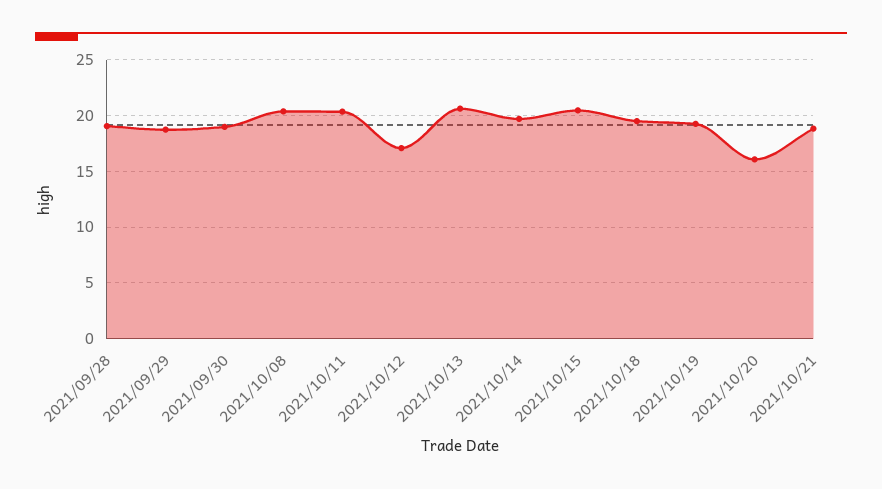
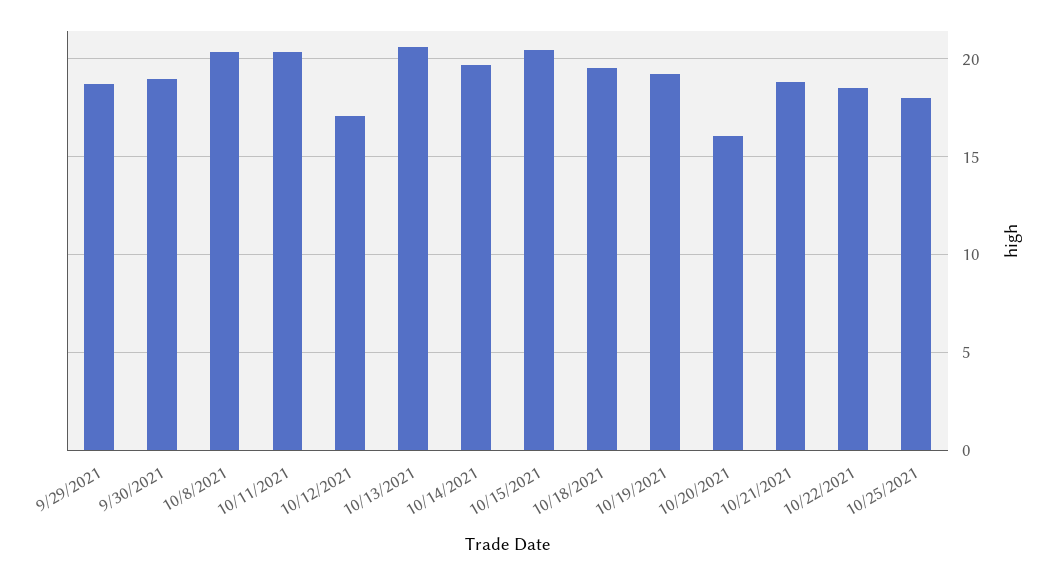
2021/09/28: 19 -> none
10/22/2021: none -> 18.5
10/25/2021: none -> 18

